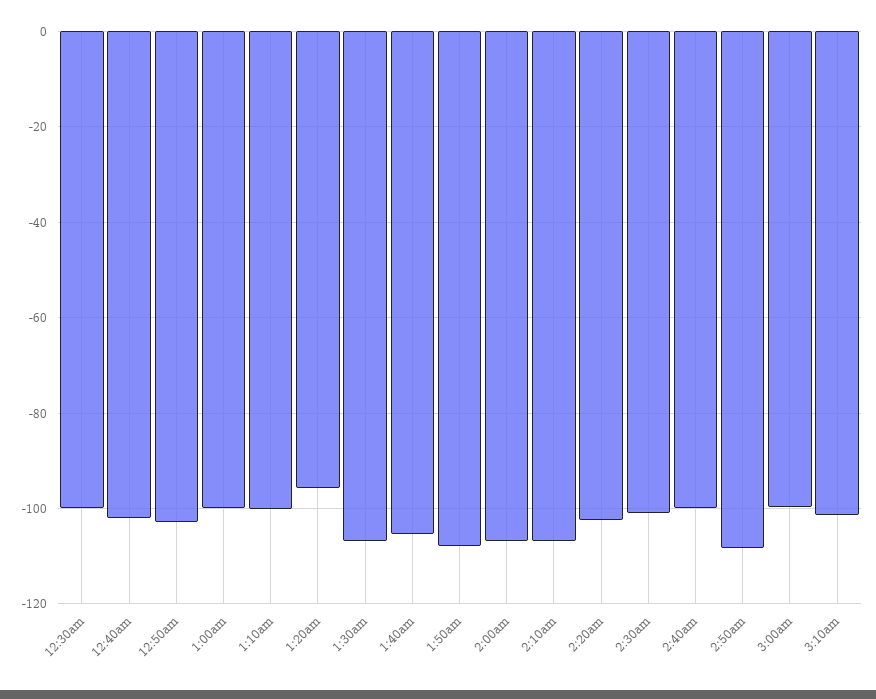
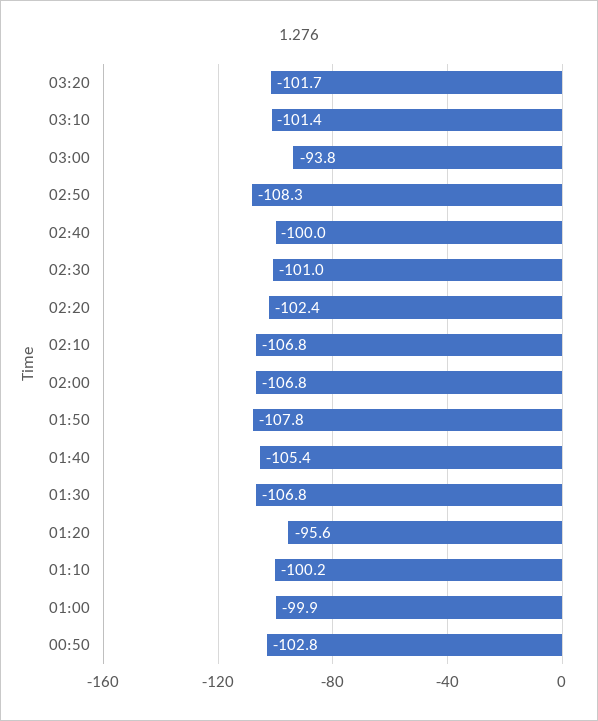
12:30am: -100 -> none
12:40am: -102 -> none
3:00am: -100 -> -93.8
03:20: none -> -101.7

